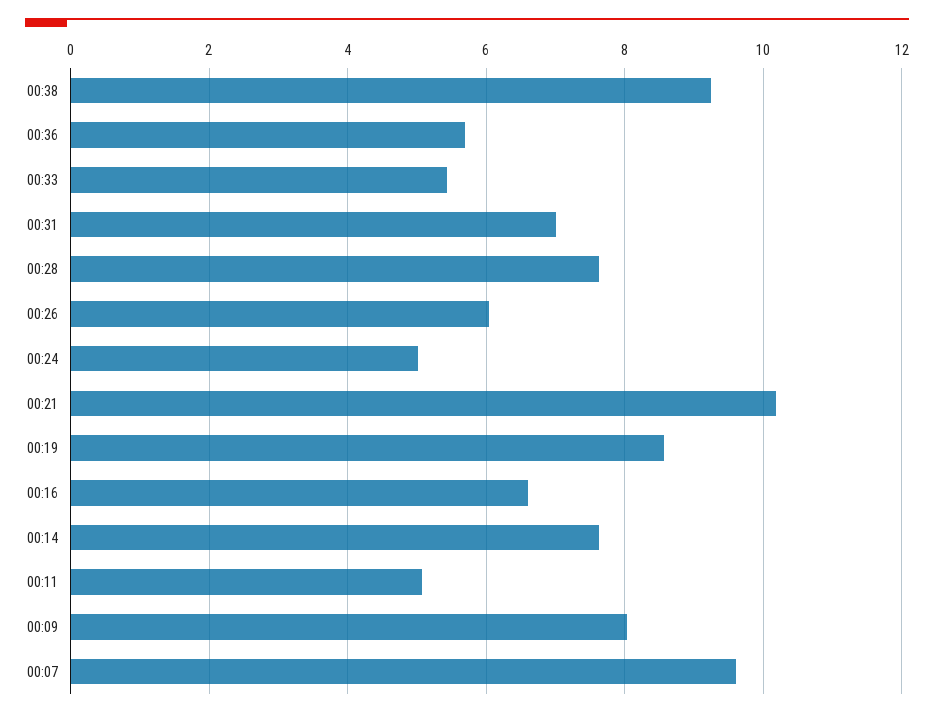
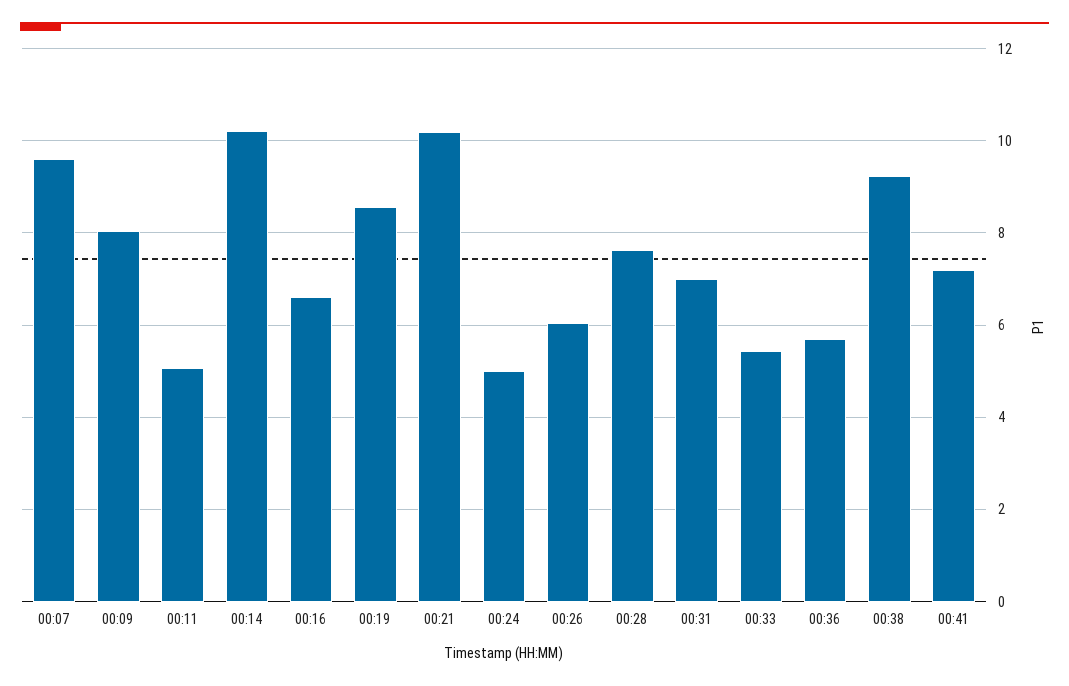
00:14: 7.6 -> 10.2
00:41: none -> 7.2

